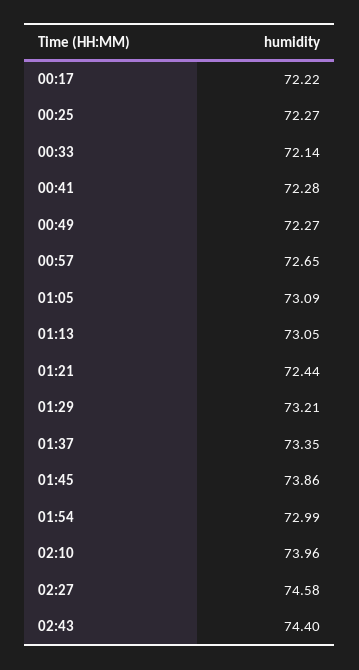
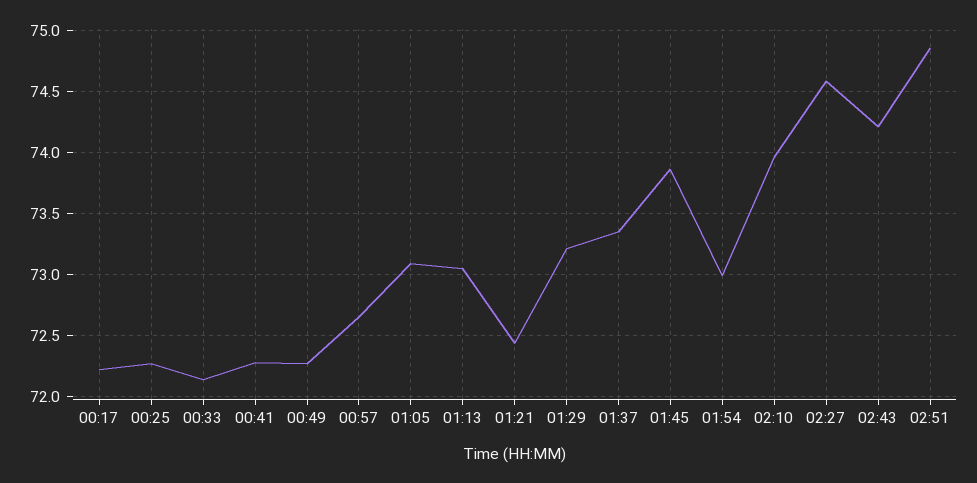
02:43: 74.4 -> 74.2
02:51: none -> 74.85

